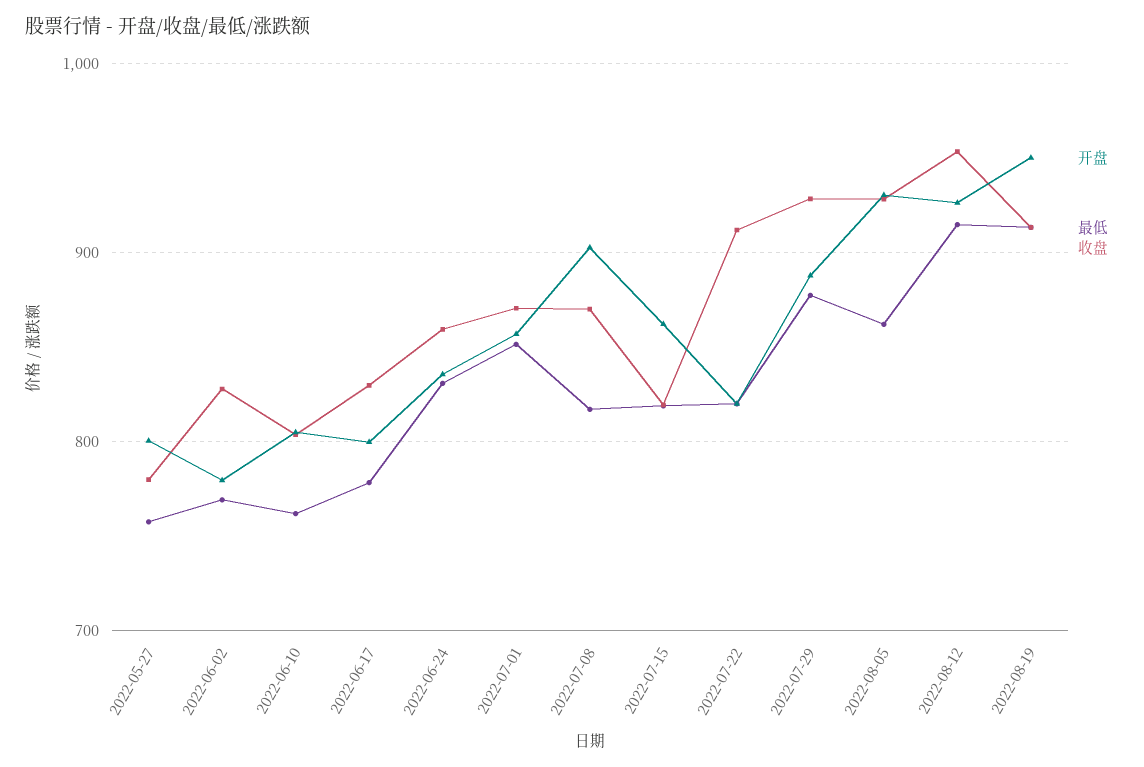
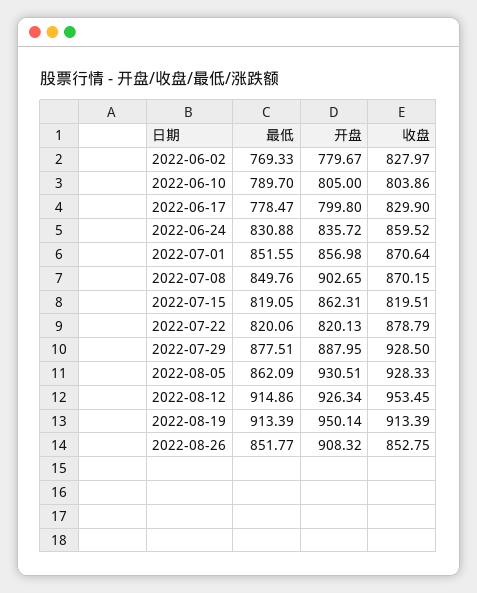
开盘, 2022-05-27: 800 -> none
最低, 2022-05-27: 760 -> none
收盘, 2022-05-27: 780 -> none
最低, 2022-06-10: 760 -> 789.7
最低, 2022-07-08: 820 -> 849.76
收盘, 2022-07-22: 910 -> 878.79
最低, 2022-08-26: none -> 851.77
开盘, 2022-08-26: none -> 908.32
收盘, 2022-08-26: none -> 852.75

